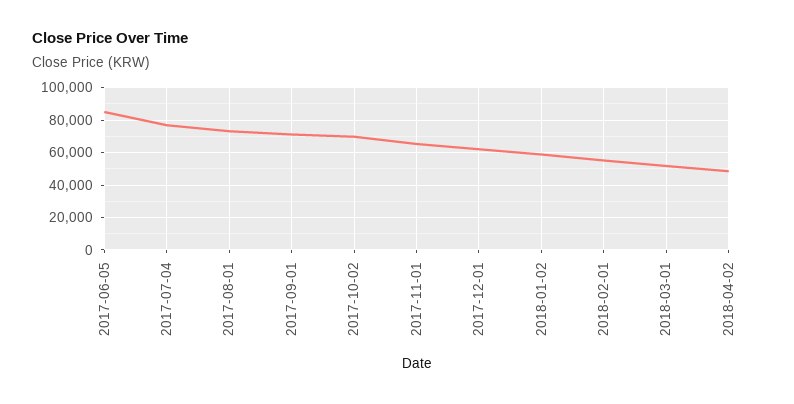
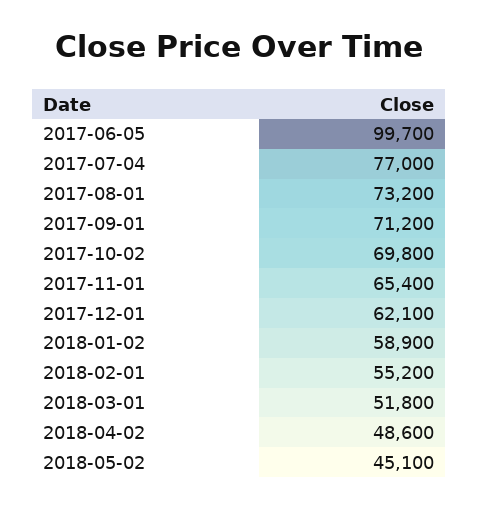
2017-06-05: 85000 -> 99700
2018-05-02: none -> 45100

